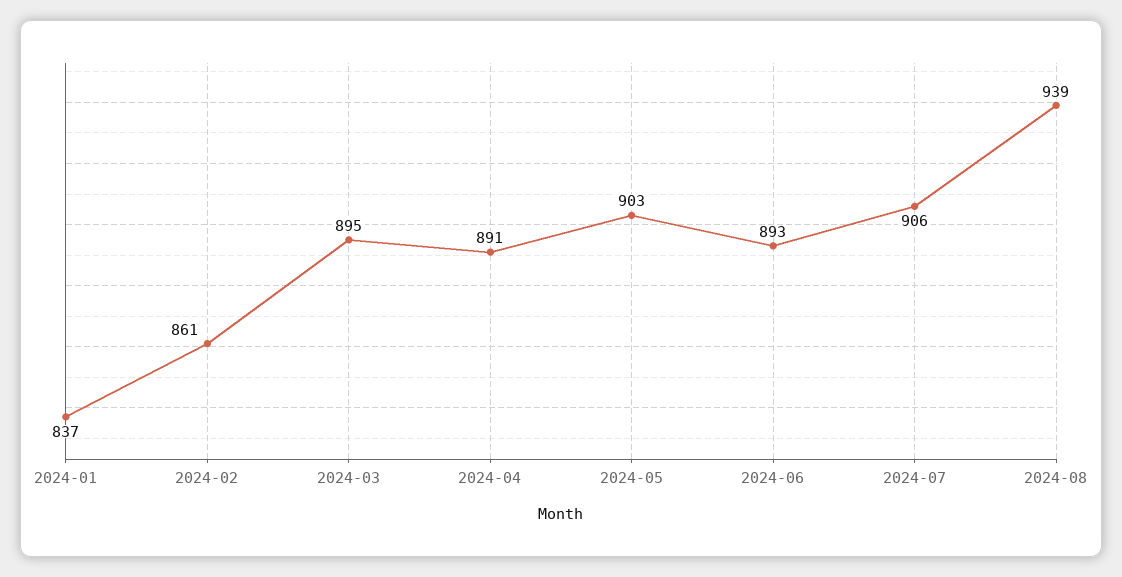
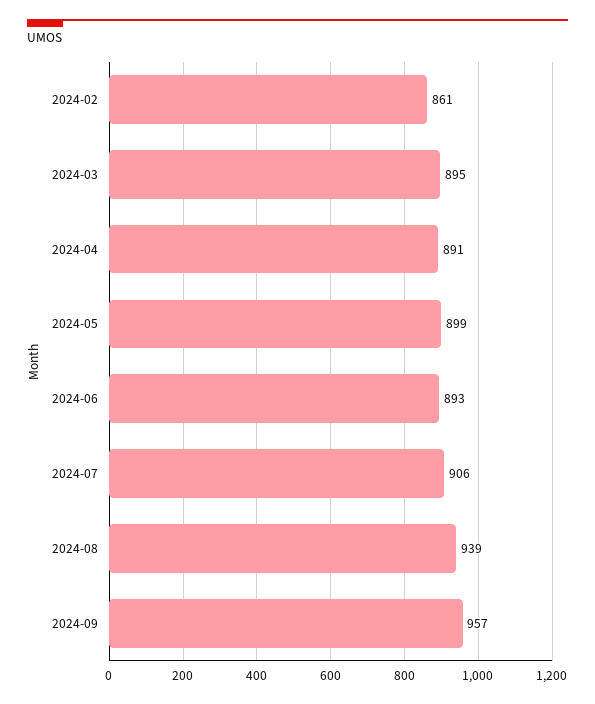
2024-01: 837 -> none
2024-05: 903 -> 899
2024-09: none -> 957

